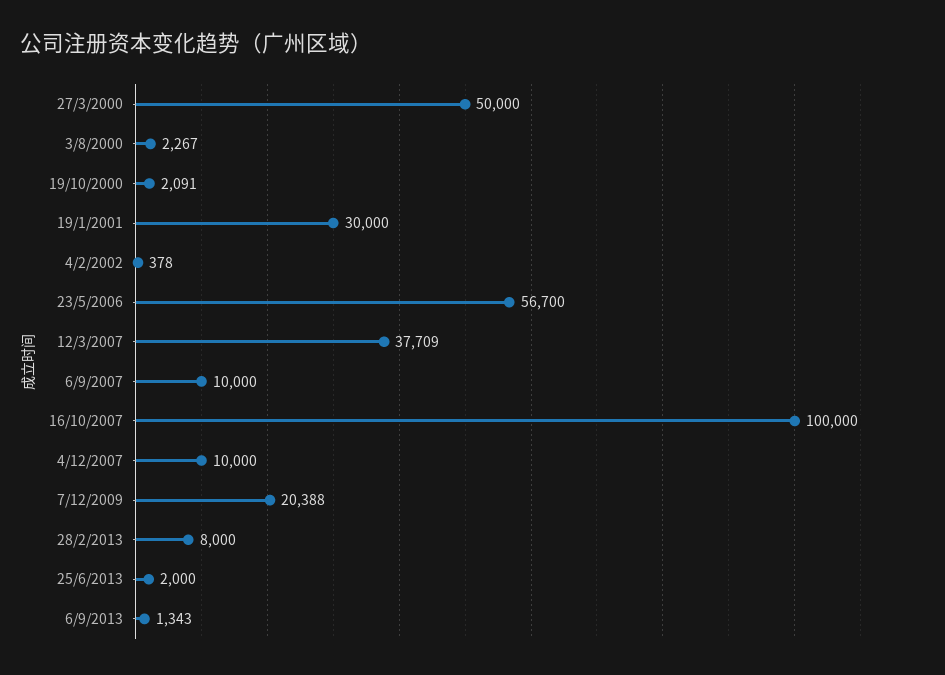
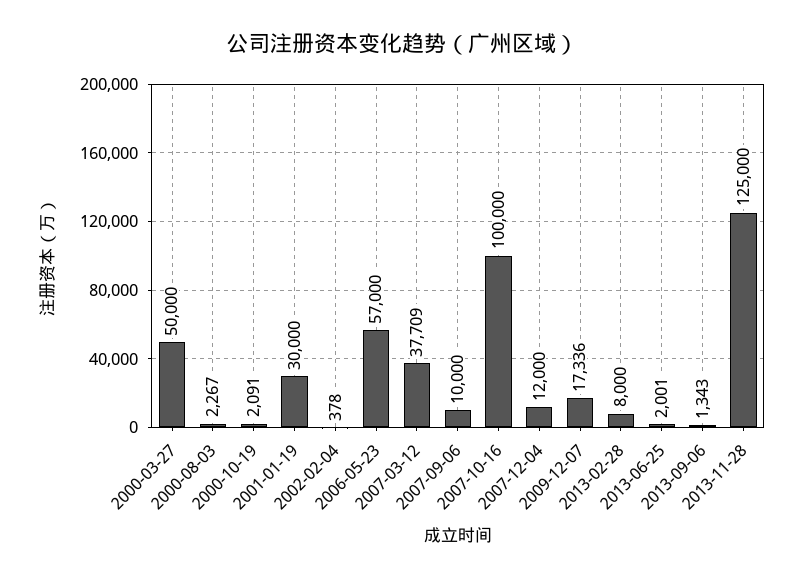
23/5/2006: 56700 -> 57000
4/12/2007: 10000 -> 12000
7/12/2009: 20388 -> 17336
25/6/2013: 2000 -> 2001
2013-11-28: none -> 125000

